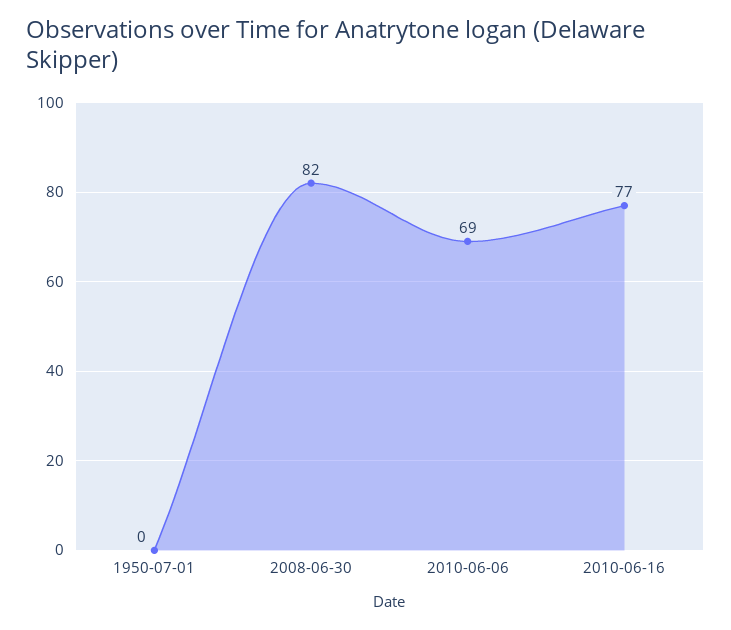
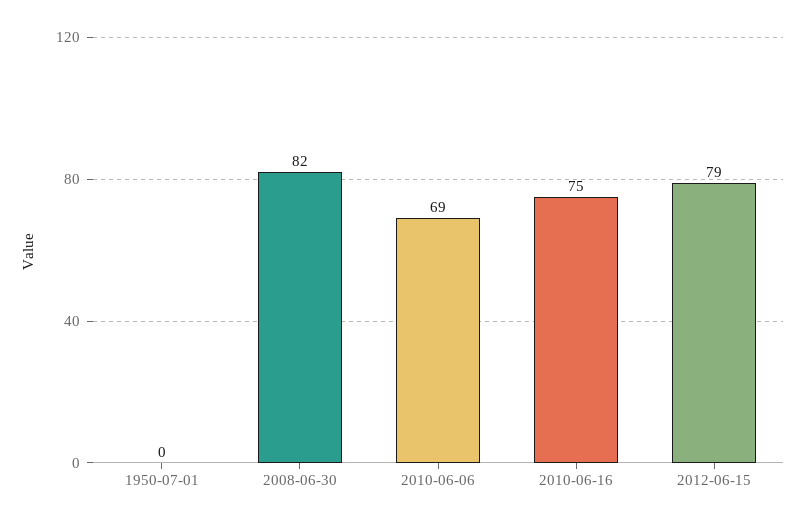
2010-06-16: 77 -> 75
2012-06-15: none -> 79

